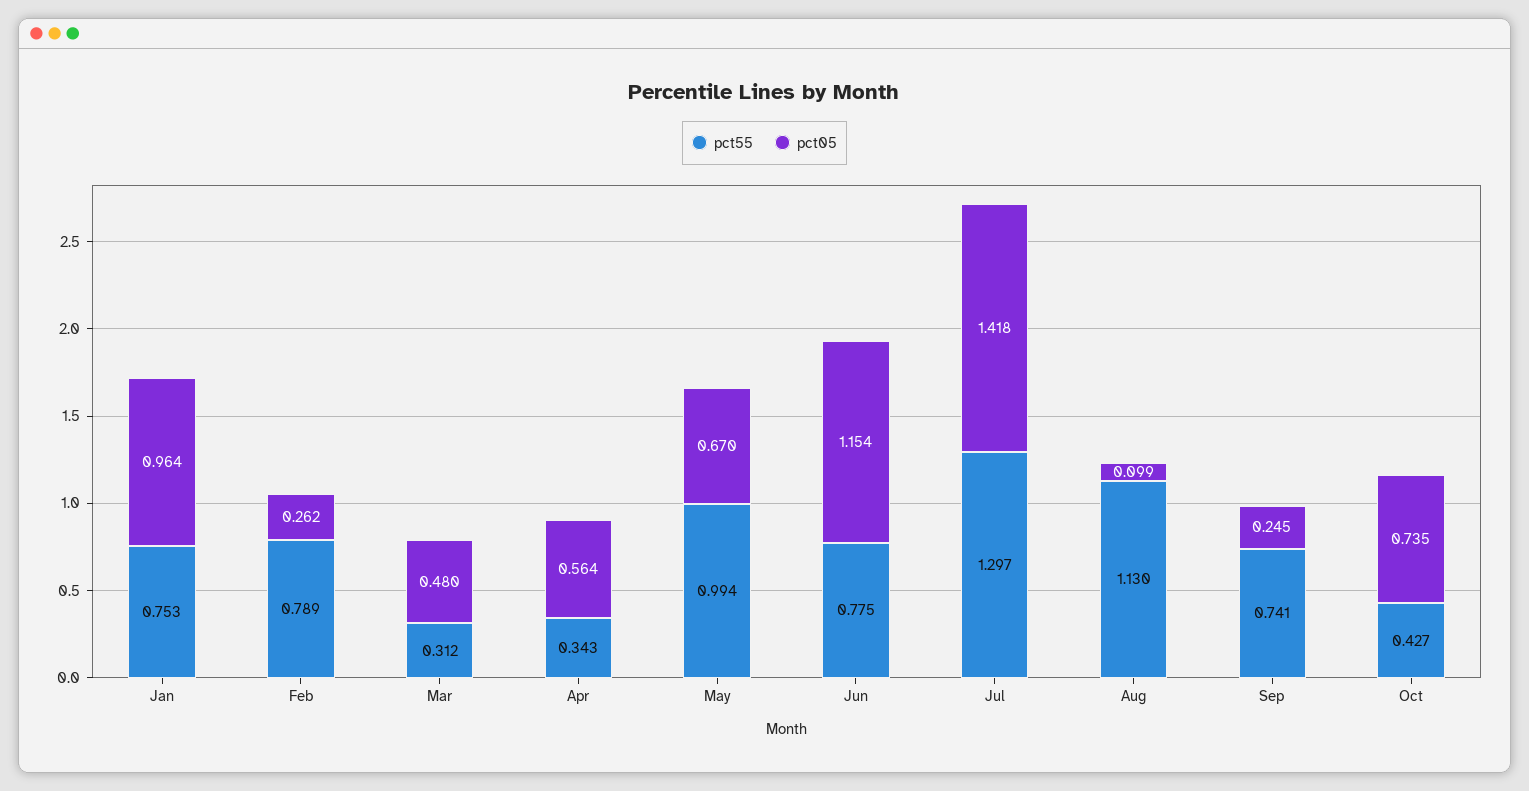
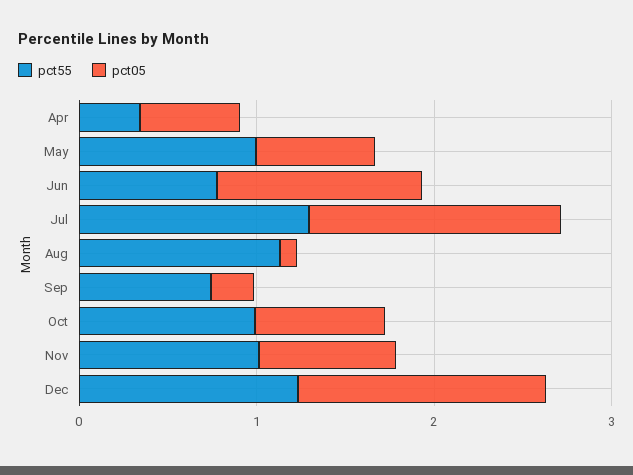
pct55, Jan: 0.753 -> none
pct05, Jan: 0.964 -> none
pct55, Feb: 0.789 -> none
pct05, Feb: 0.262 -> none
pct55, Mar: 0.312 -> none
pct05, Mar: 0.48 -> none
pct55, Oct: 0.427 -> 1
pct55, Nov: none -> 1
pct05, Nov: none -> 0.8
pct55, Dec: none -> 1.2
pct05, Dec: none -> 1.4

